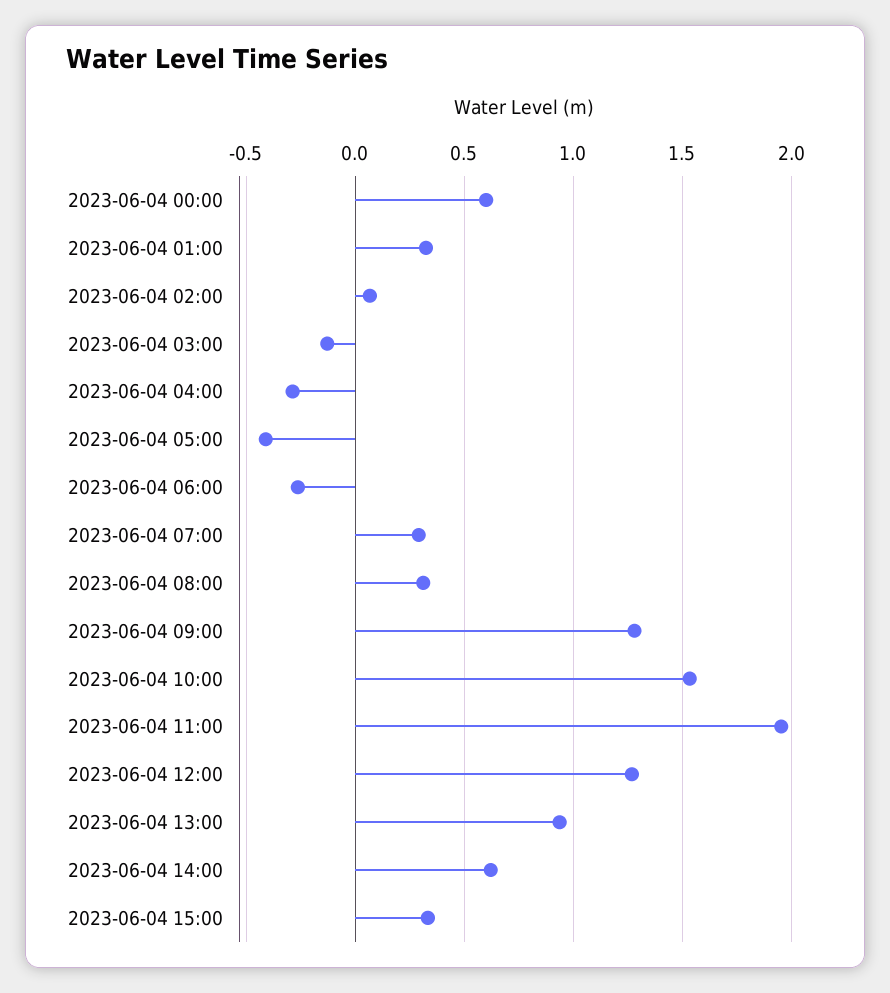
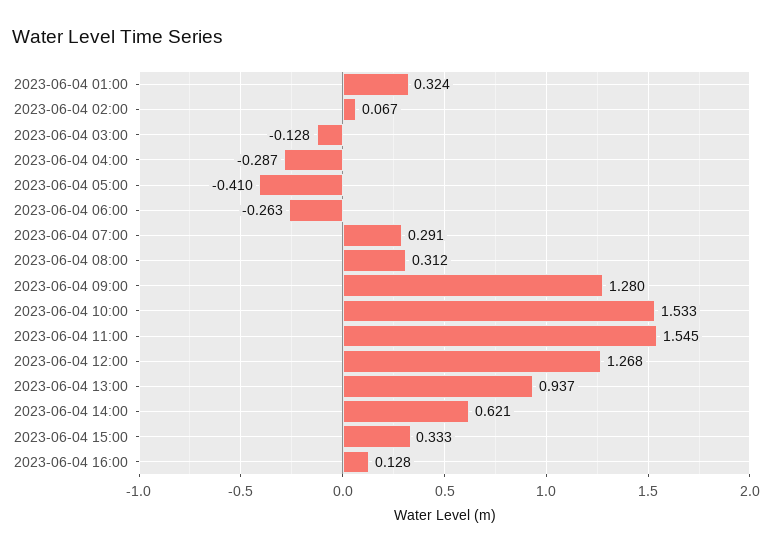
2023-06-04 00:00: 0.6 -> none
2023-06-04 11:00: 1.95 -> 1.545
2023-06-04 16:00: none -> 0.128

